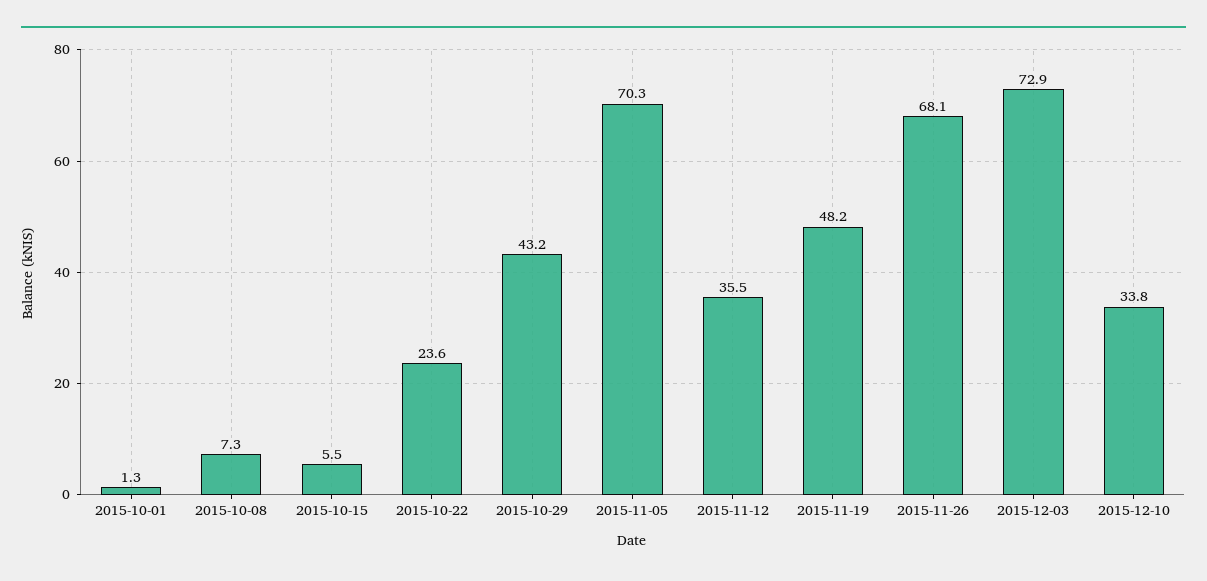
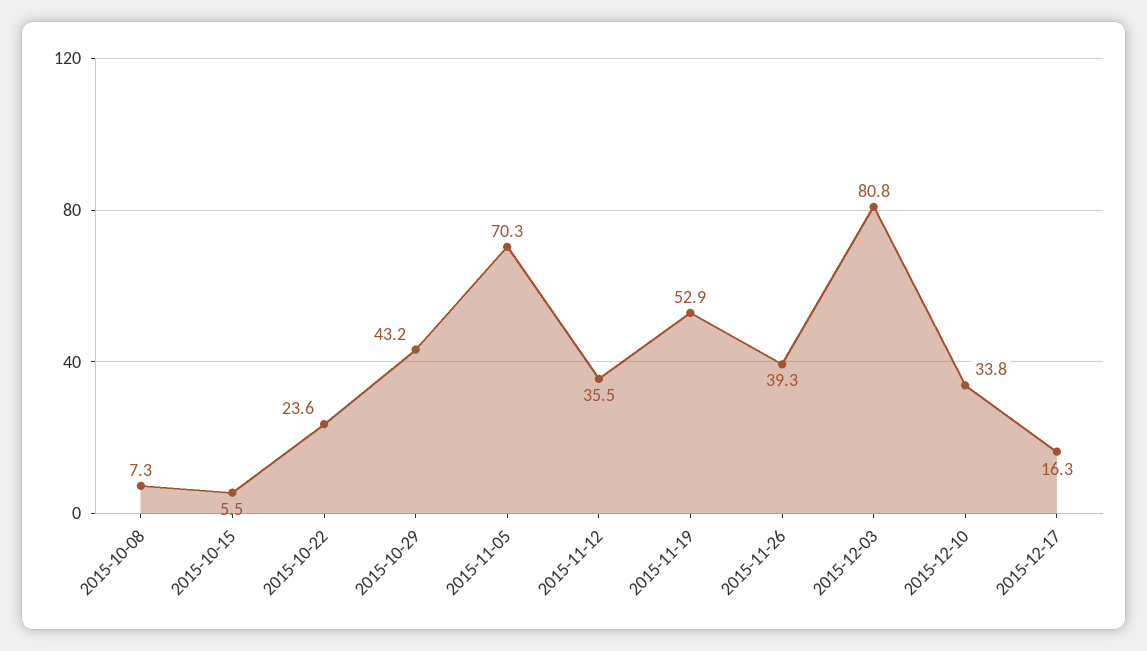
2015-10-01: 1.3 -> none
2015-11-19: 48.2 -> 52.9
2015-11-26: 68.1 -> 39.3
2015-12-03: 72.9 -> 80.8
2015-12-17: none -> 16.3

